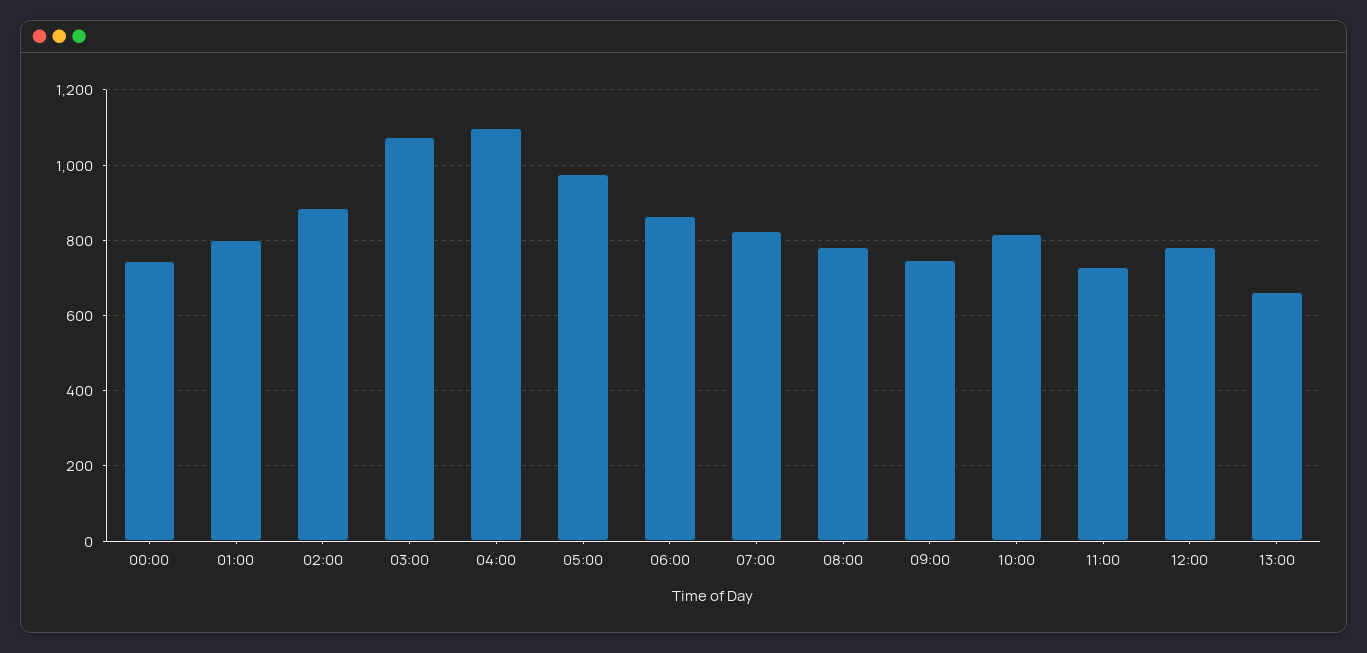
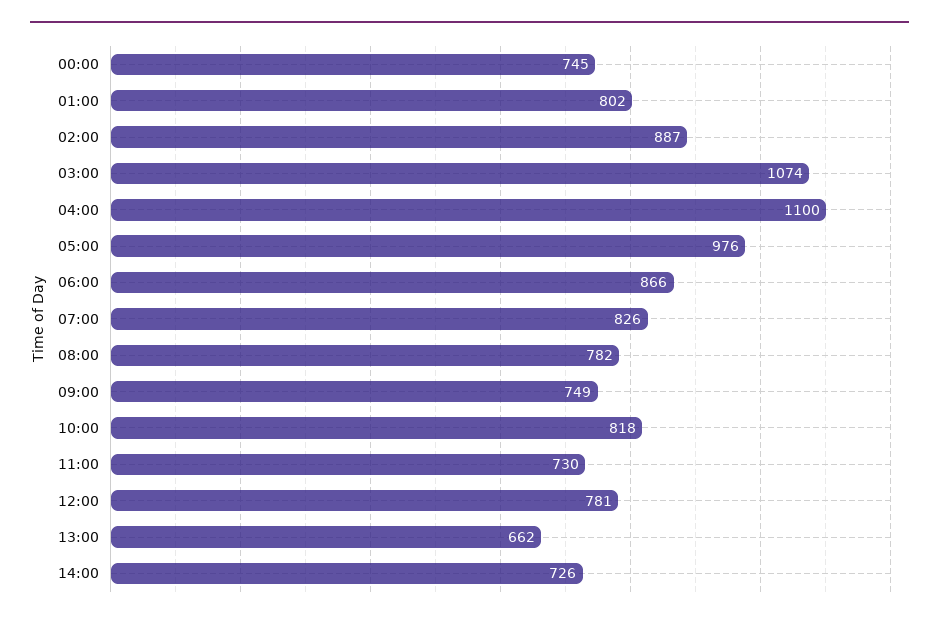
14:00: none -> 726

